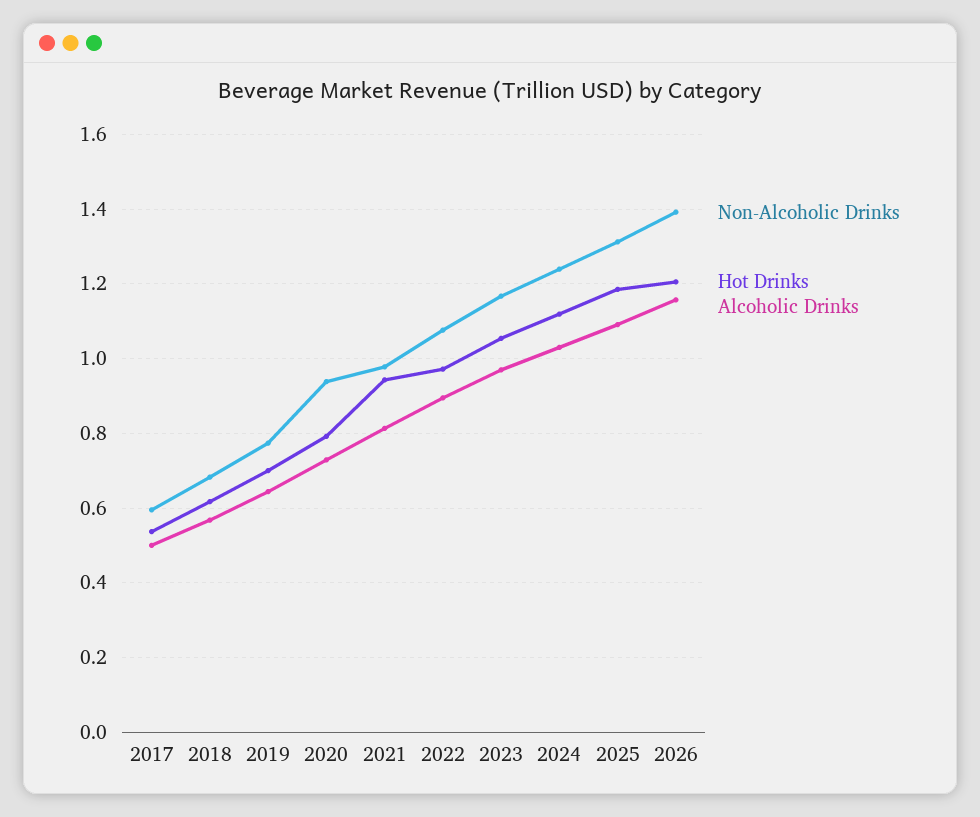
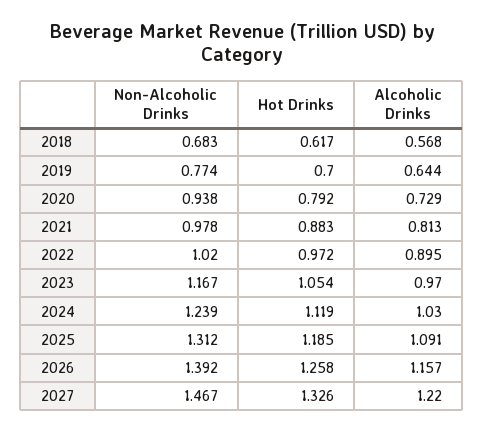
Non-Alcoholic Drinks, 2017: 0.6 -> none
Hot Drinks, 2017: 0.54 -> none
Alcoholic Drinks, 2017: 0.5 -> none
Hot Drinks, 2021: 0.94 -> 0.883
Non-Alcoholic Drinks, 2022: 1.08 -> 1.02
Hot Drinks, 2026: 1.2 -> 1.258
Non-Alcoholic Drinks, 2027: none -> 1.467
Hot Drinks, 2027: none -> 1.326
Alcoholic Drinks, 2027: none -> 1.22

